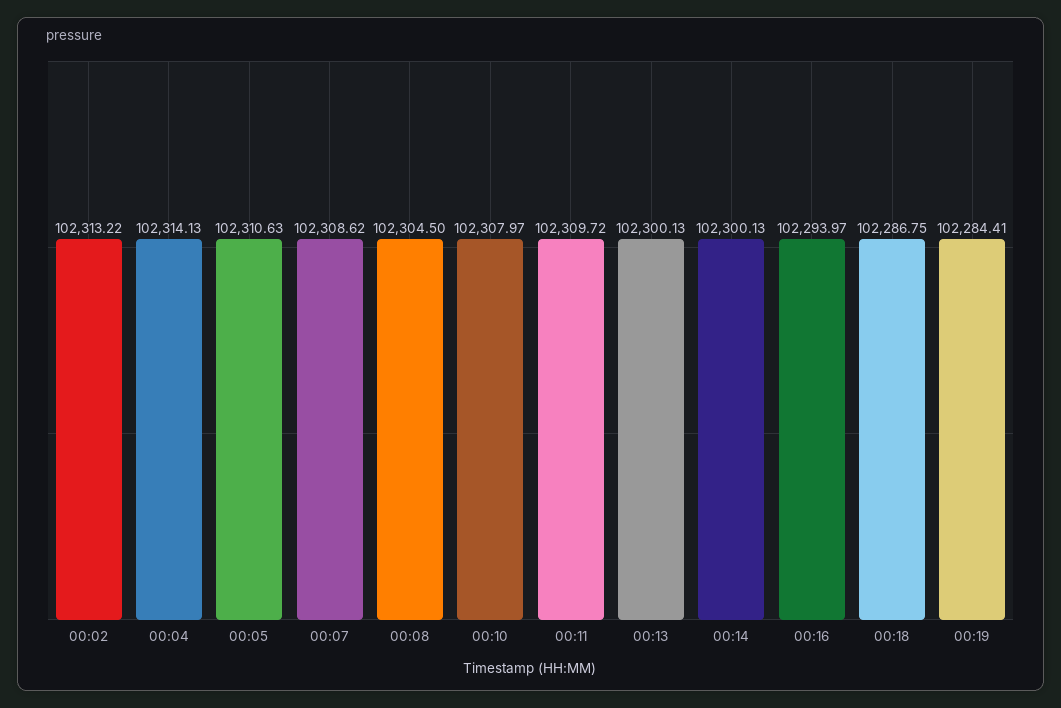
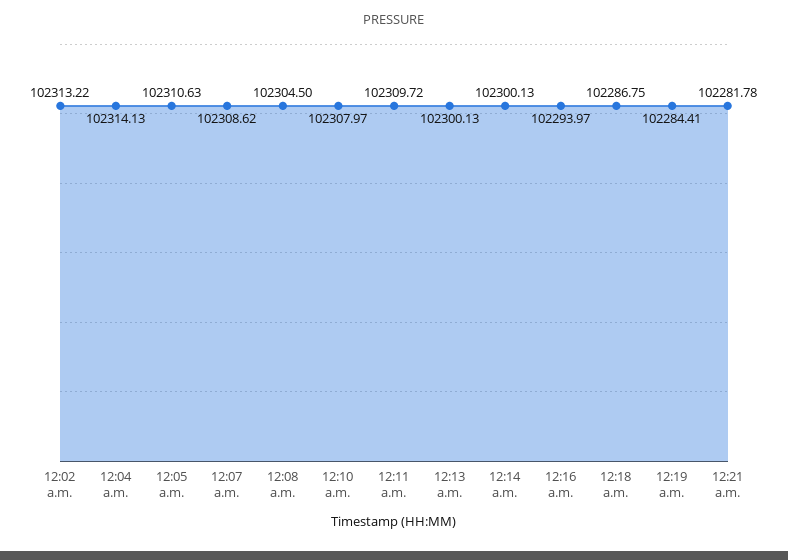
12:21 a.m.: none -> 102281.78

